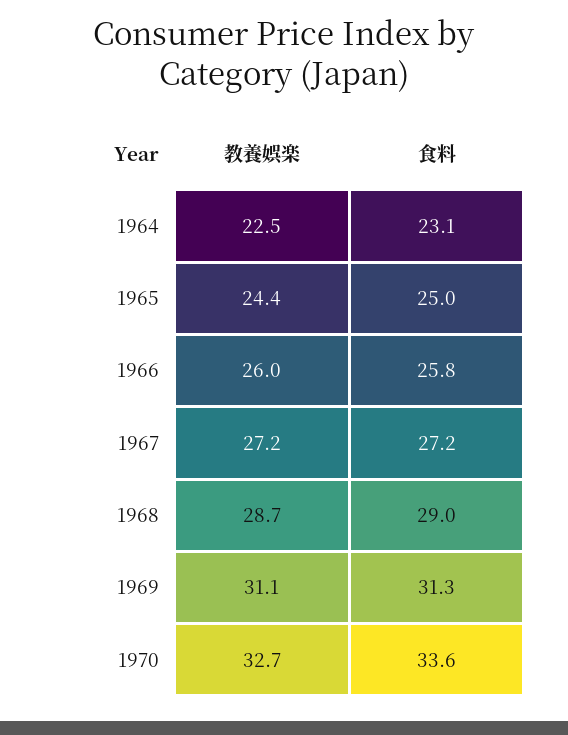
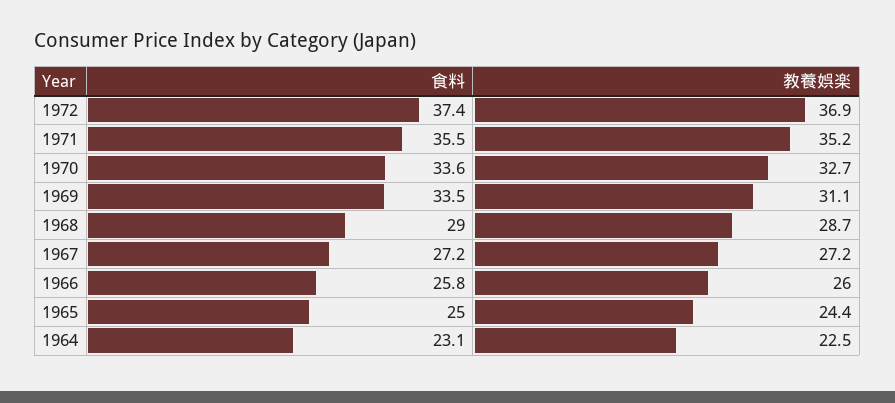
食料, 1969: 31.3 -> 33.5
食料, 1972: none -> 37.4
教養娯楽, 1972: none -> 36.9
食料, 1971: none -> 35.5
教養娯楽, 1971: none -> 35.2

